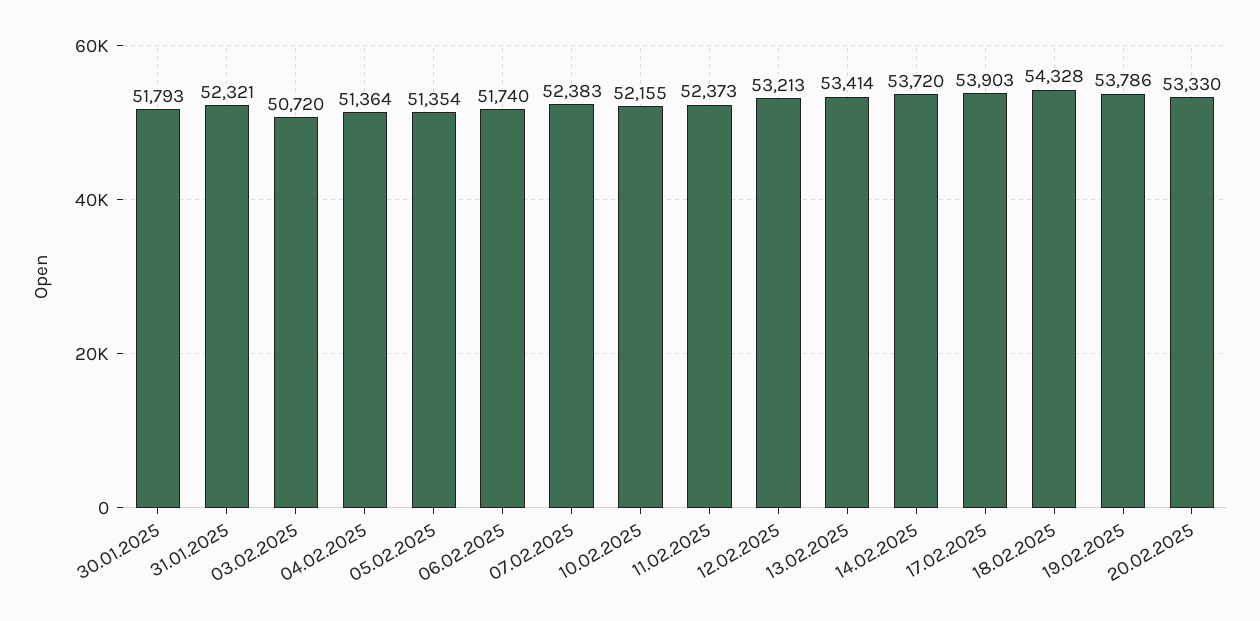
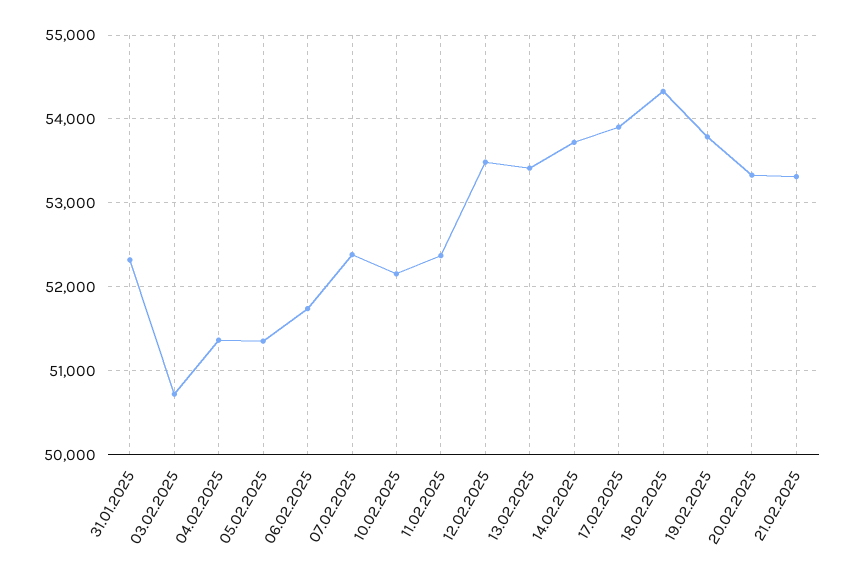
30.01.2025: 51793 -> none
12.02.2025: 53213 -> 53500
21.02.2025: none -> 53300

